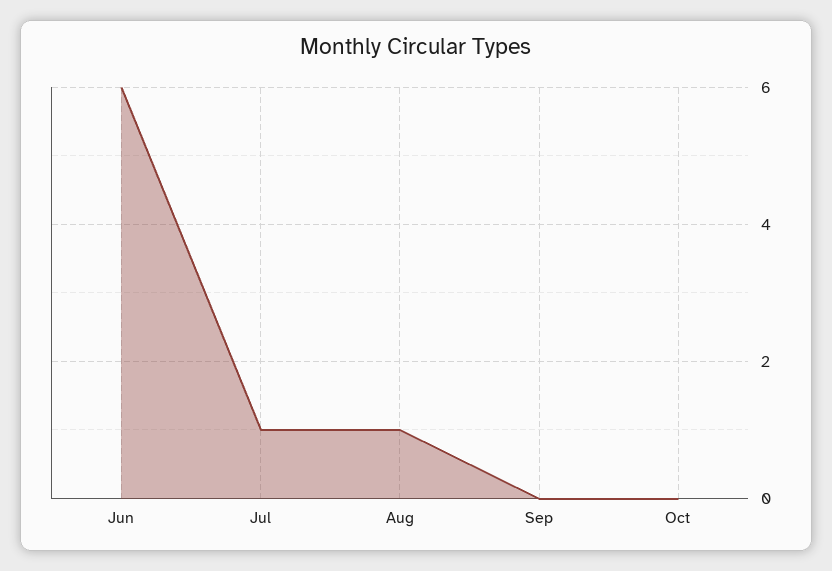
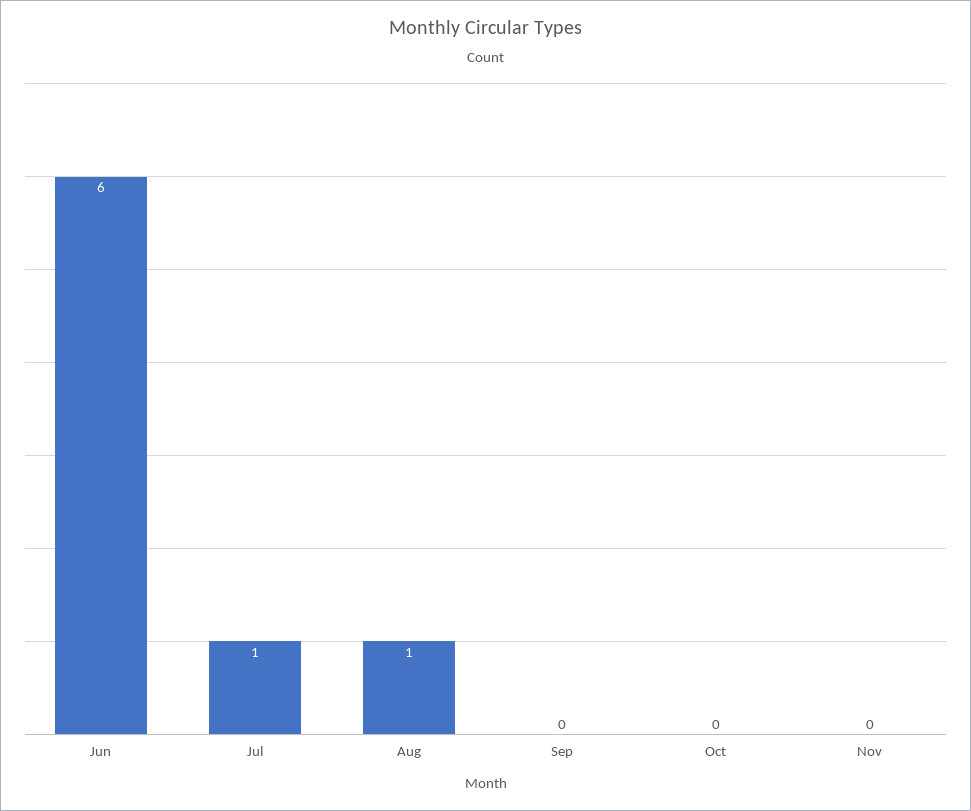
Nov: none -> 0

